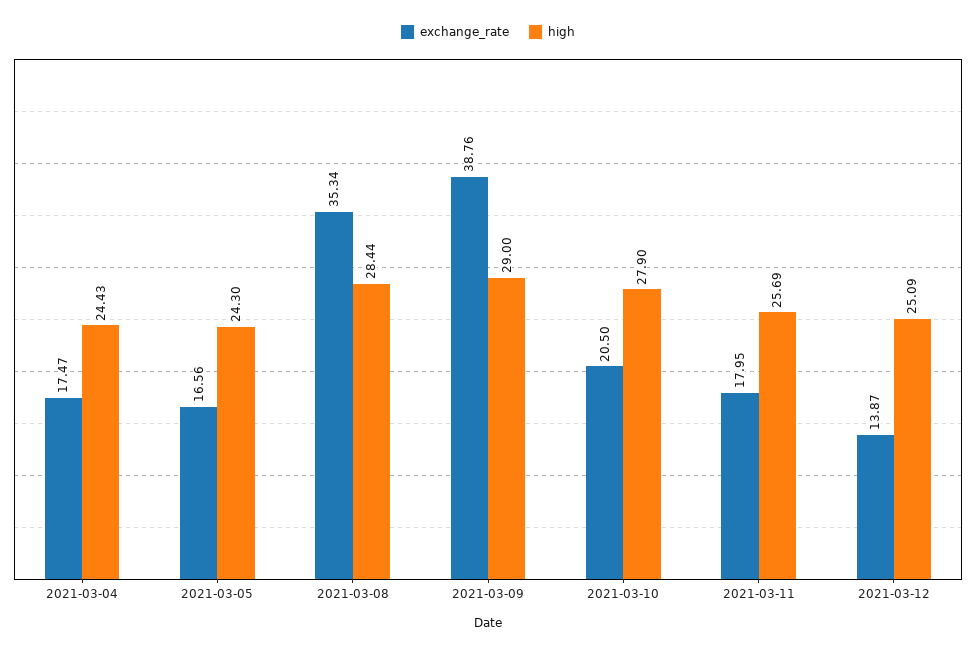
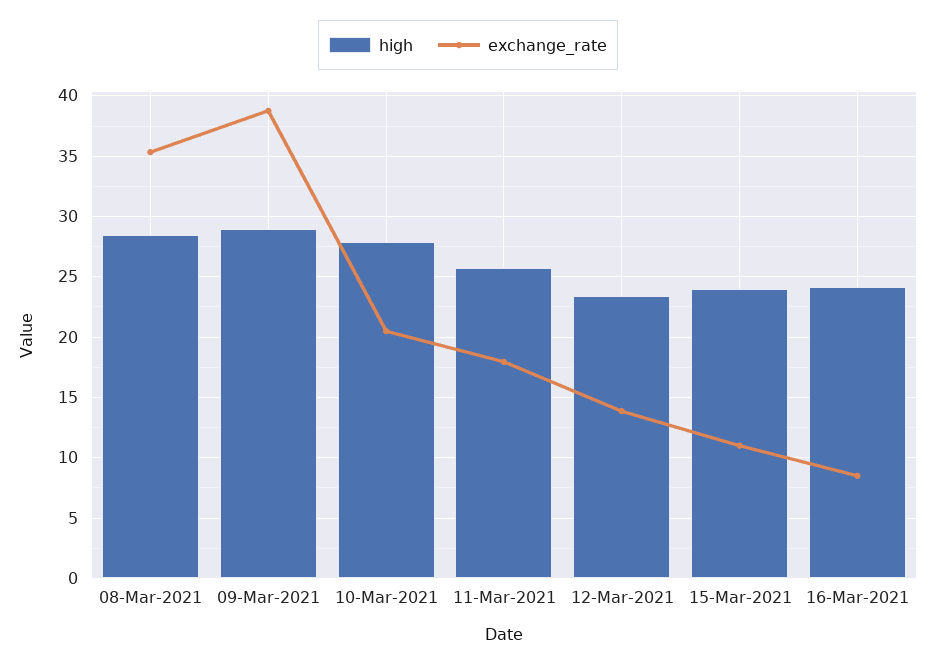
exchange_rate, 2021-03-04: 17.47 -> none
high, 2021-03-04: 24.43 -> none
exchange_rate, 2021-03-05: 16.56 -> none
high, 2021-03-05: 24.3 -> none
high, 2021-03-12: 25.09 -> 23.5
high, 15-Mar-2021: none -> 24
exchange_rate, 15-Mar-2021: none -> 11
high, 16-Mar-2021: none -> 24
exchange_rate, 16-Mar-2021: none -> 8.5

